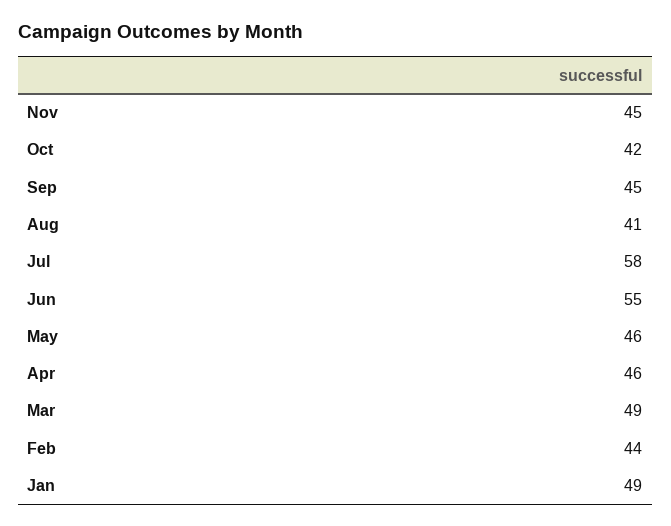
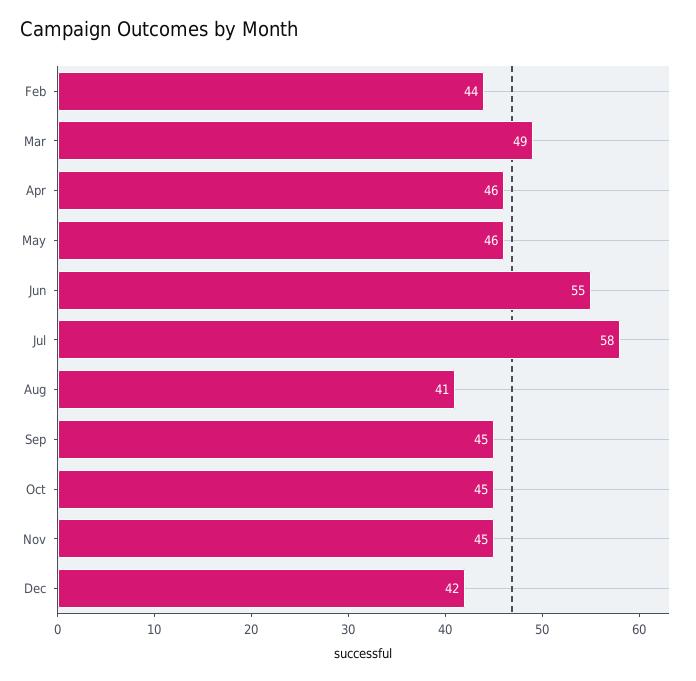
Oct: 42 -> 45
Jan: 49 -> none
Dec: none -> 42

